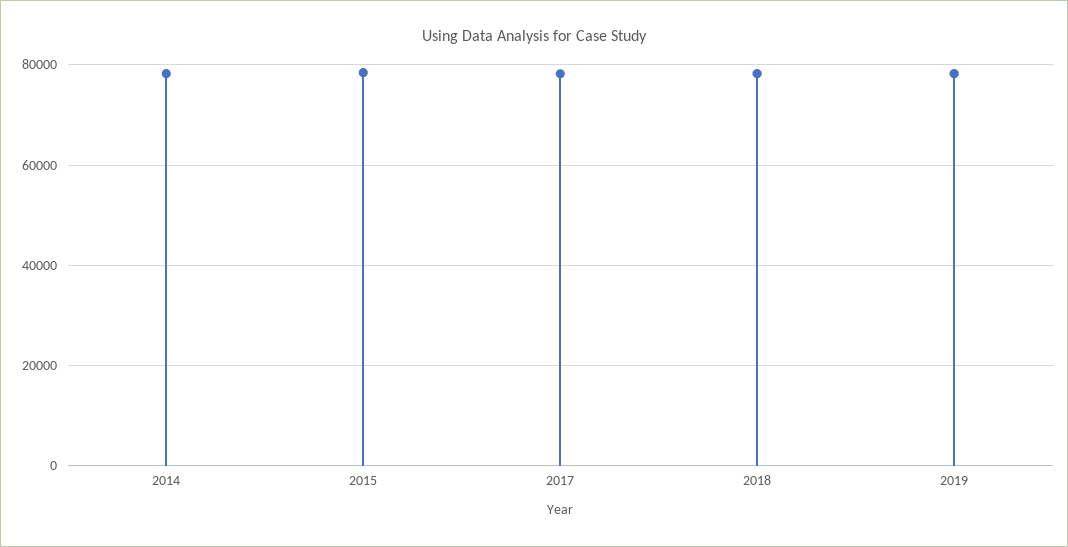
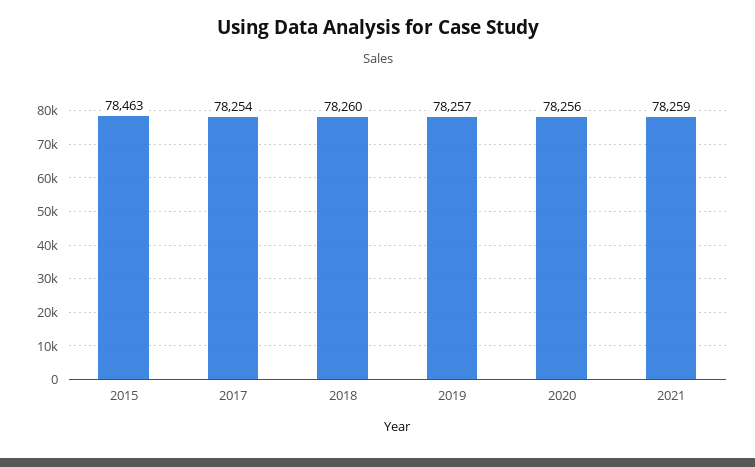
2014: 78000 -> none
2020: none -> 78256
2021: none -> 78259

